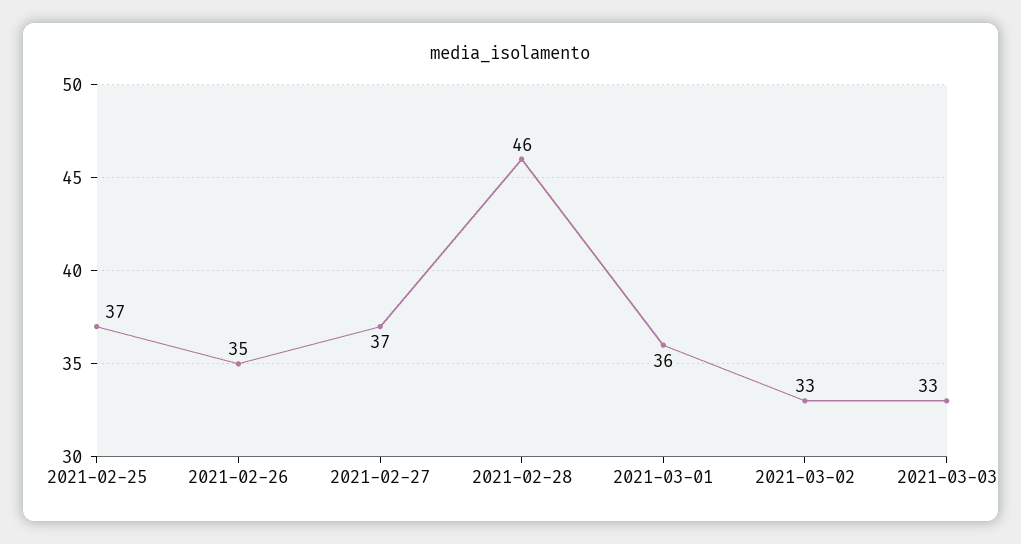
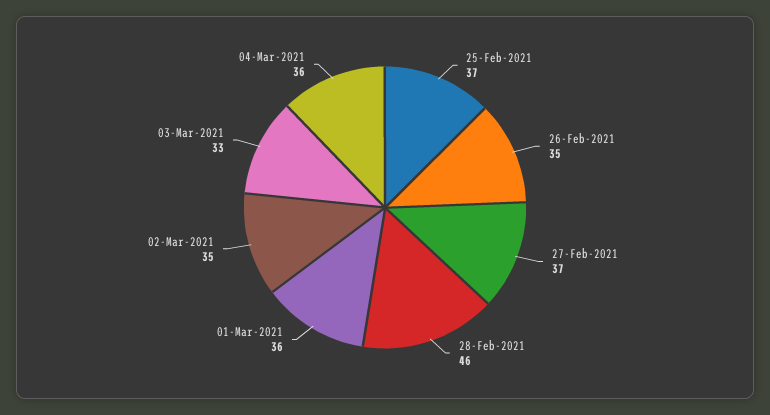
2021-03-02: 33 -> 35
04-Mar-2021: none -> 36

